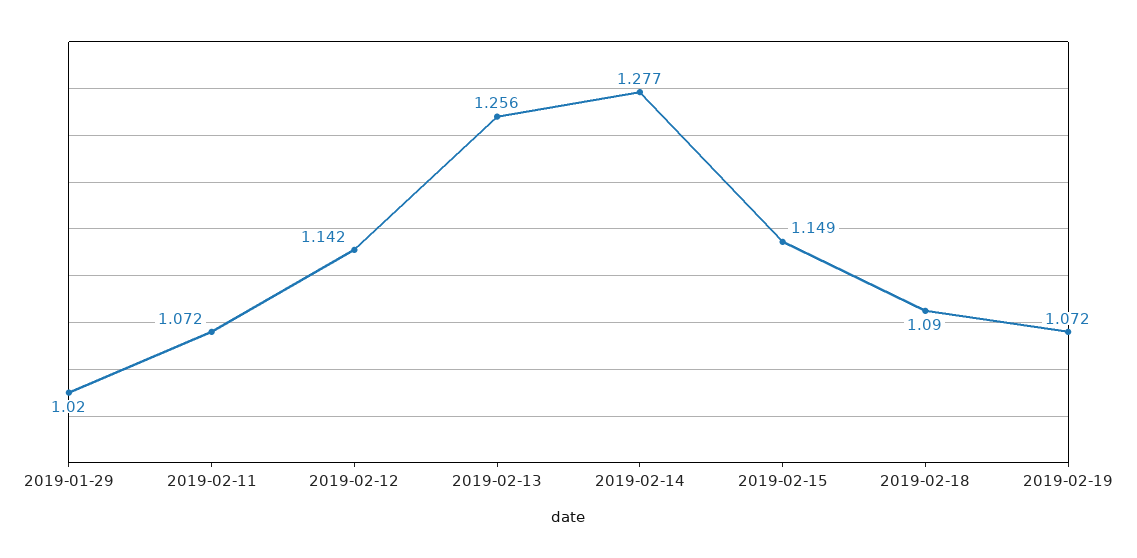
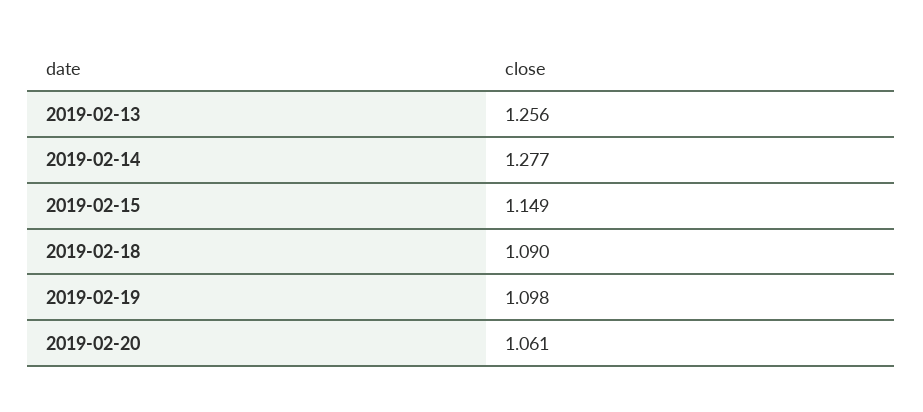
2019-01-29: 1.02 -> none
2019-02-11: 1.072 -> none
2019-02-12: 1.142 -> none
2019-02-19: 1.072 -> 1.098
2019-02-20: none -> 1.061

